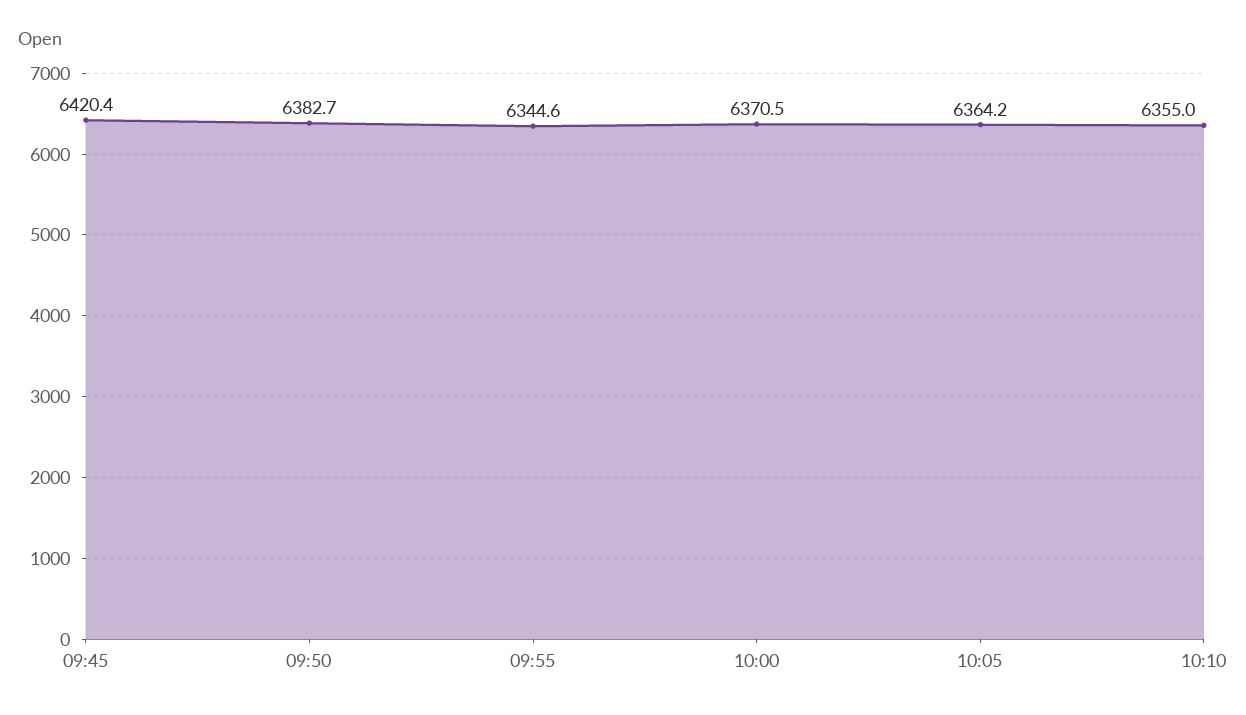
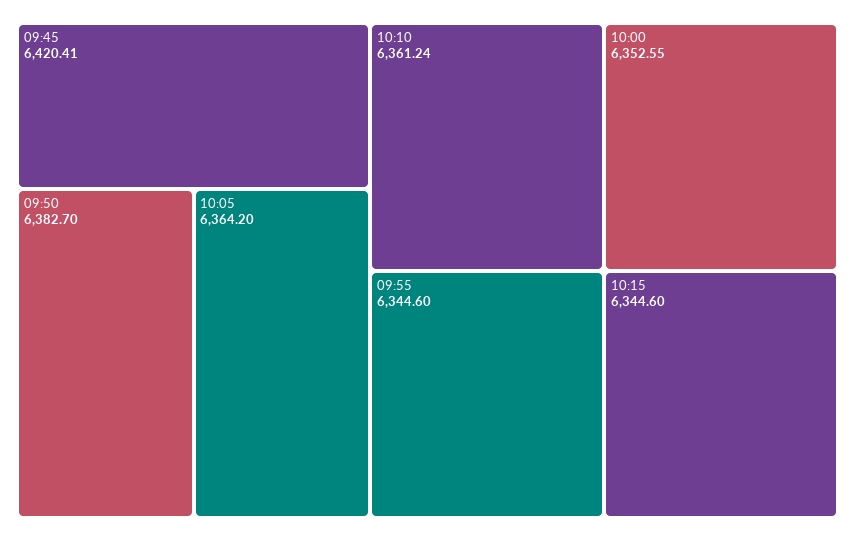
10:00: 6370.5 -> 6352.55
10:10: 6355 -> 6361.24
10:15: none -> 6344.6

